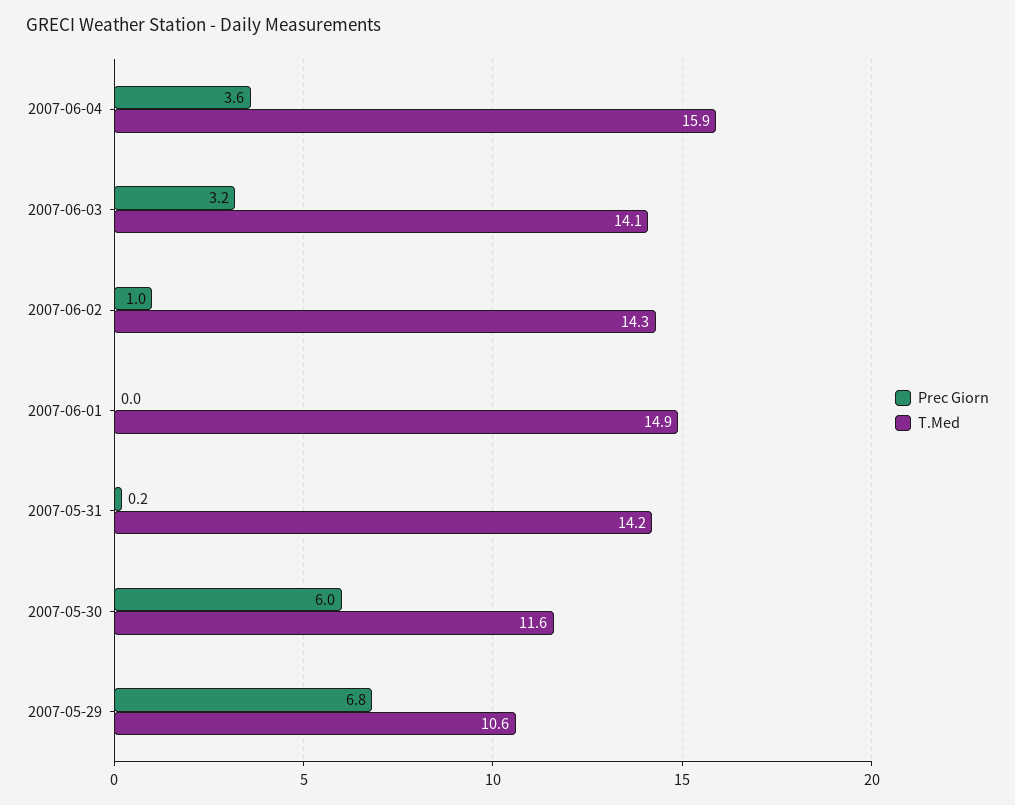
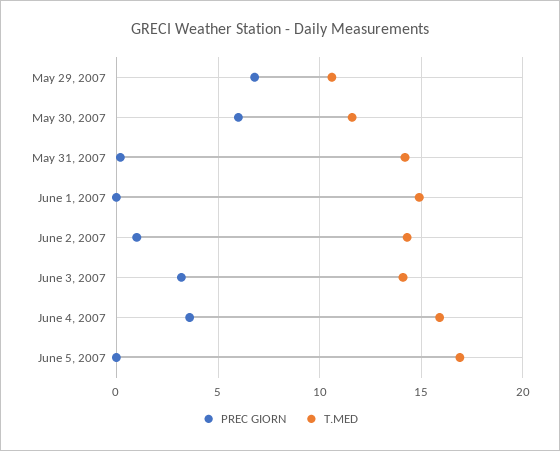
Prec Giorn, June 5, 2007: none -> 0
T.Med, June 5, 2007: none -> 17

